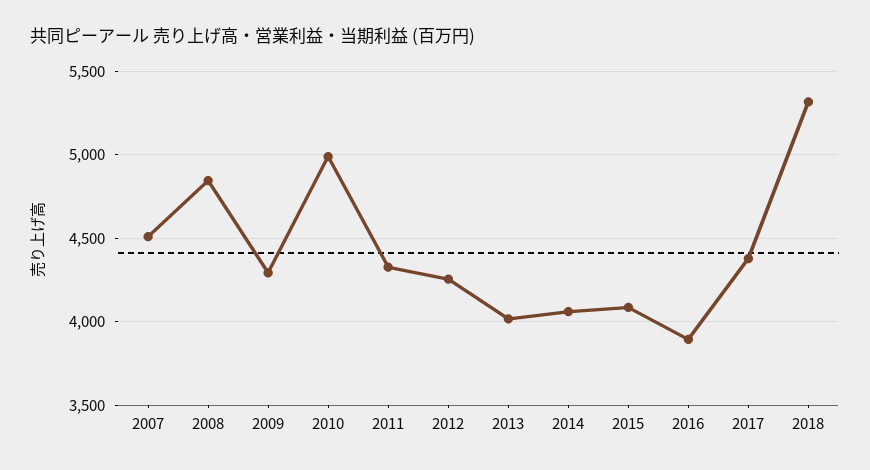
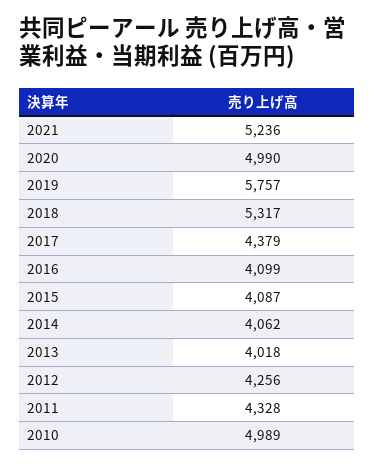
2007: 4500 -> none
2008: 4850 -> none
2009: 4300 -> none
2016: 3900 -> 4099
2021: none -> 5236
2020: none -> 4990
2019: none -> 5757

